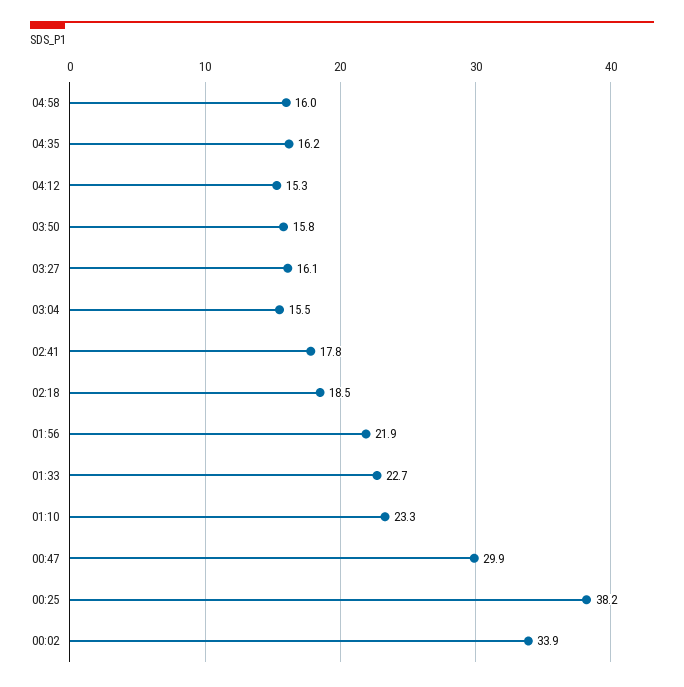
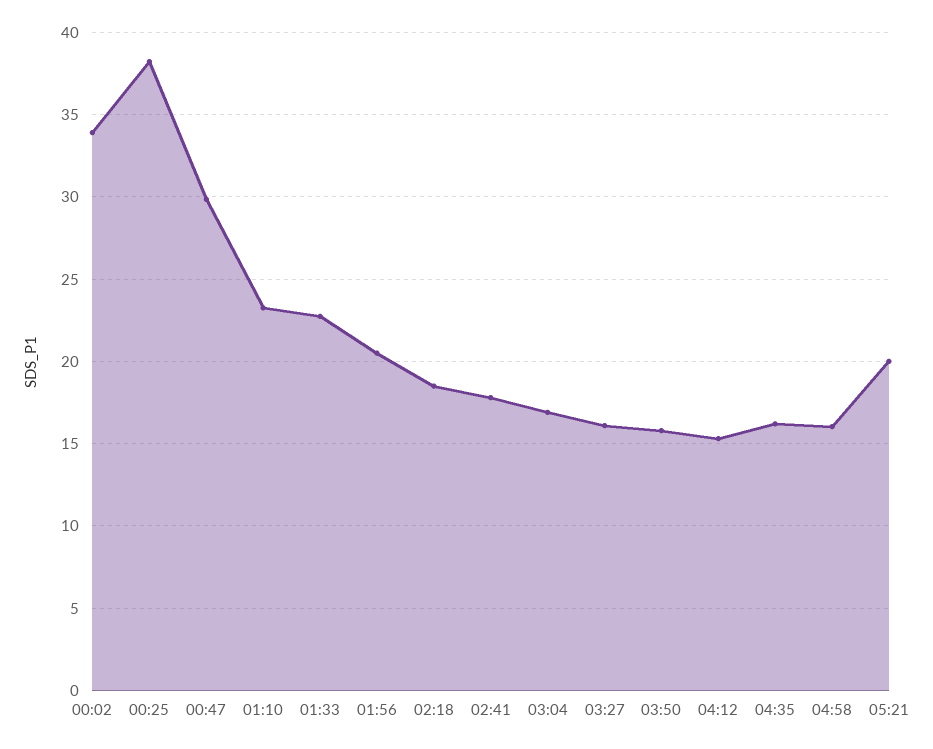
03:04: 15.5 -> 17
01:56: 21.9 -> 20.5
05:21: none -> 20

